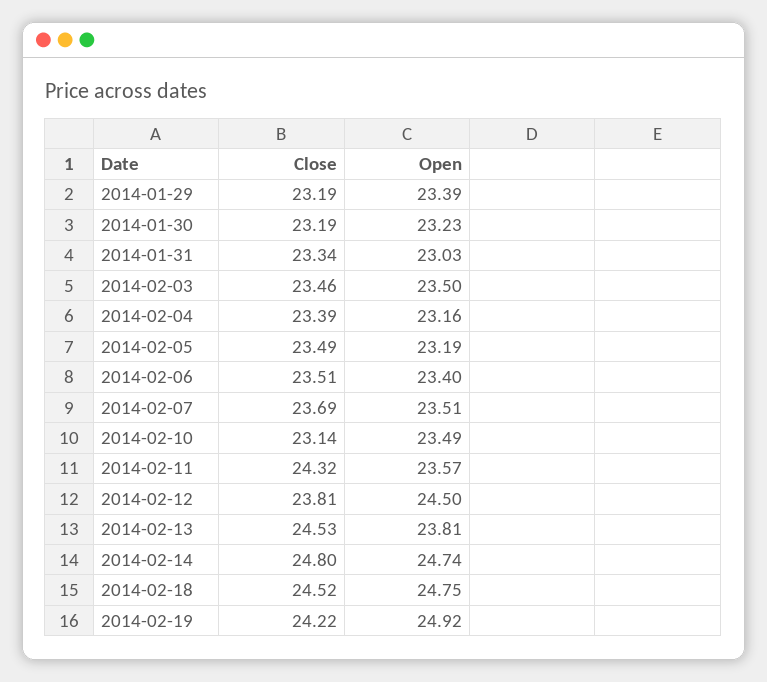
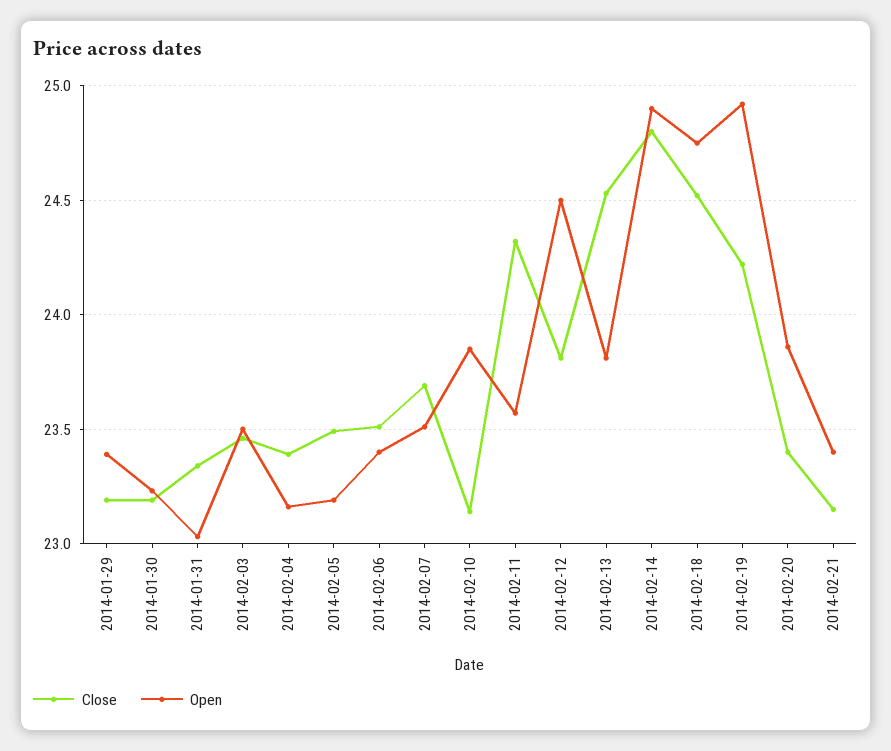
Open, 2014-02-10: 23.49 -> 23.85
Open, 2014-02-14: 24.74 -> 24.9
Close, 2014-02-20: none -> 23.4
Open, 2014-02-20: none -> 23.85
Close, 2014-02-21: none -> 23.15
Open, 2014-02-21: none -> 23.4

